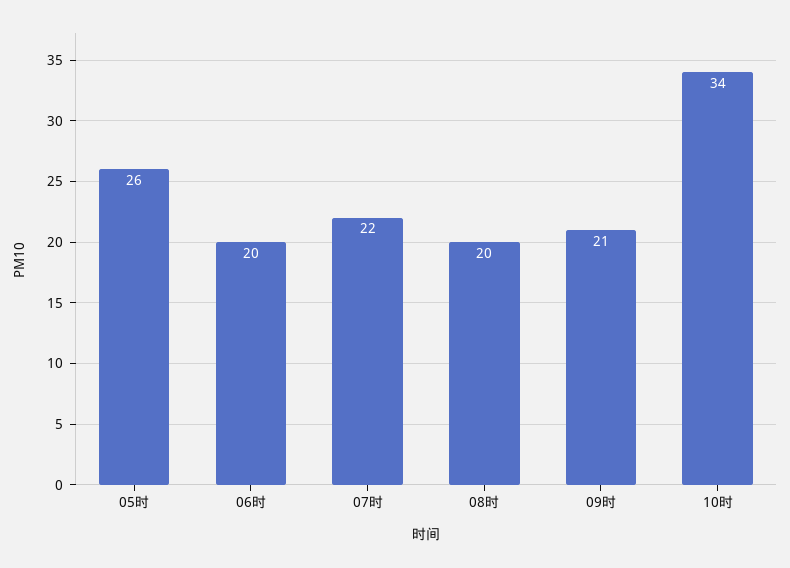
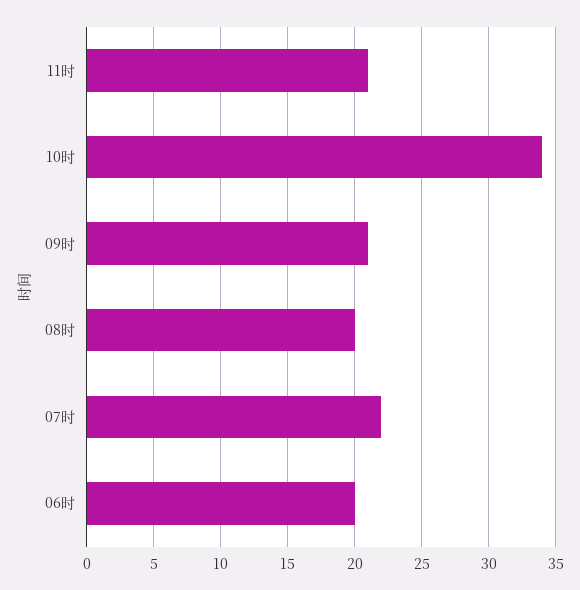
05时: 26 -> none
11时: none -> 21

